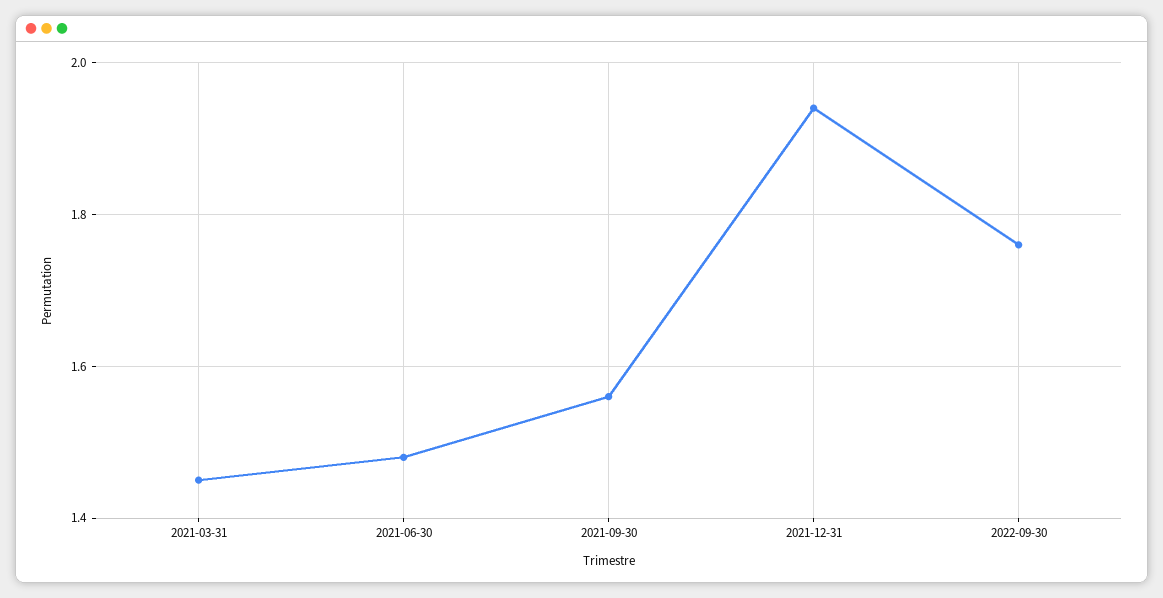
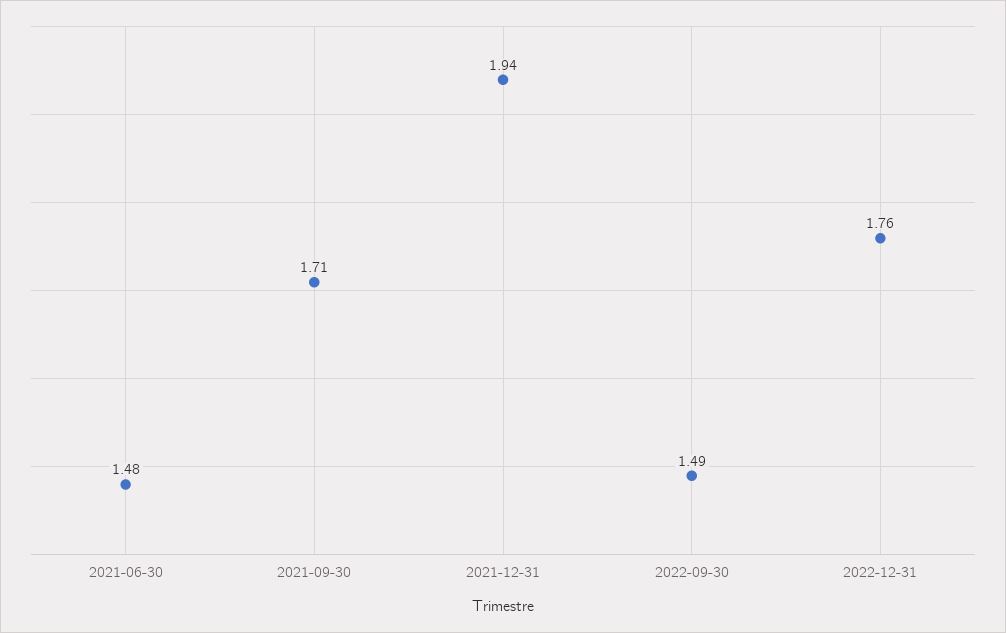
2021-03-31: 1.45 -> none
2021-09-30: 1.55 -> 1.71
2022-09-30: 1.75 -> 1.49
2022-12-31: none -> 1.76

